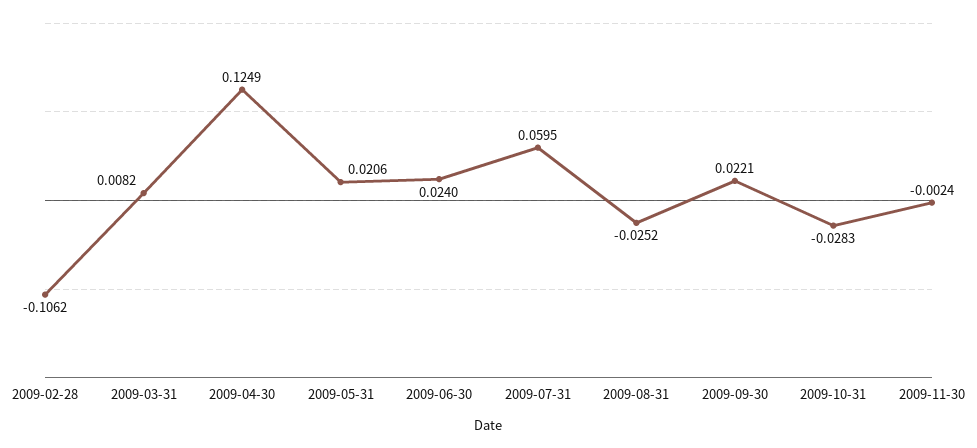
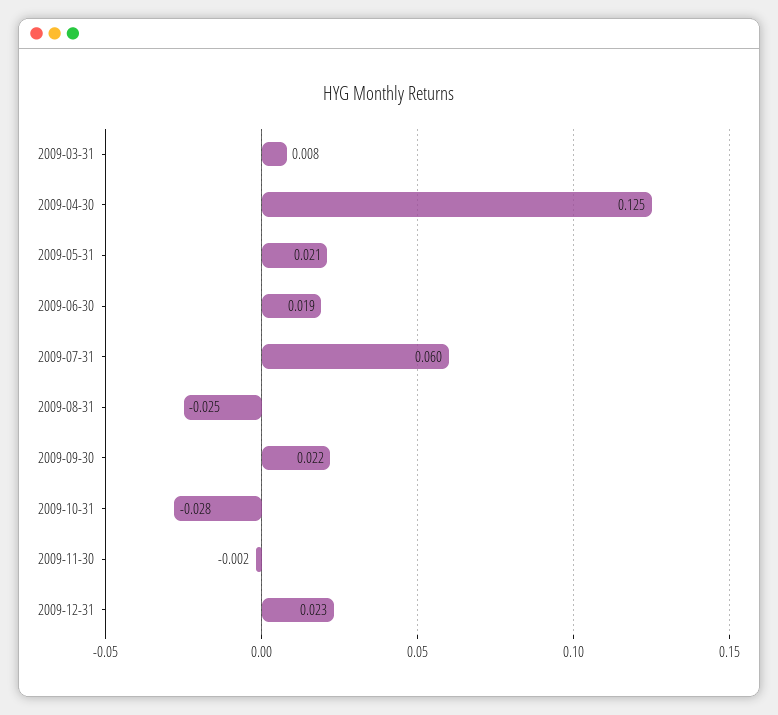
2009-02-28: -0.1062 -> none
2009-06-30: 0.024 -> 0.019
2009-12-31: none -> 0.023

